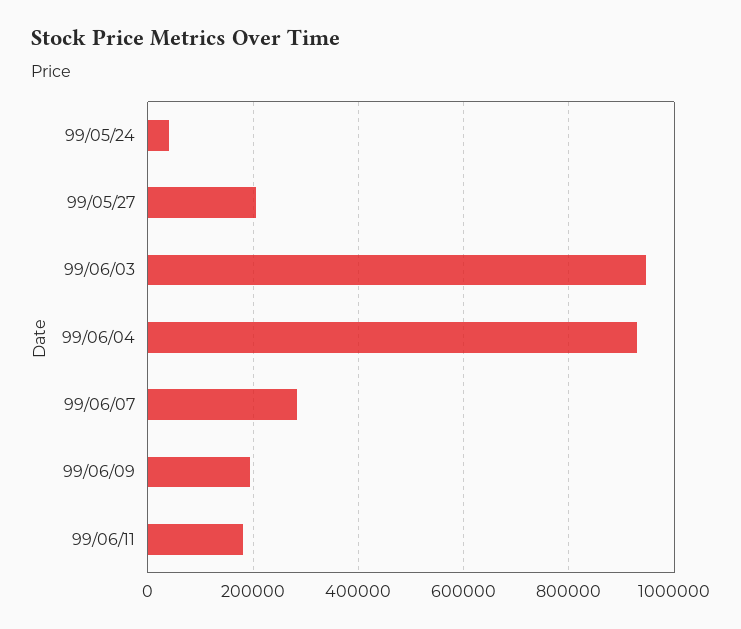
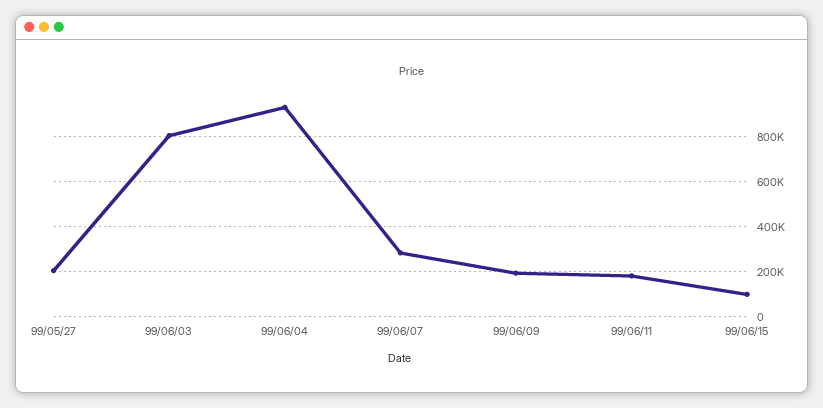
99/05/24: 40000 -> none
99/06/03: 940000 -> 800000
99/06/15: none -> 100000

